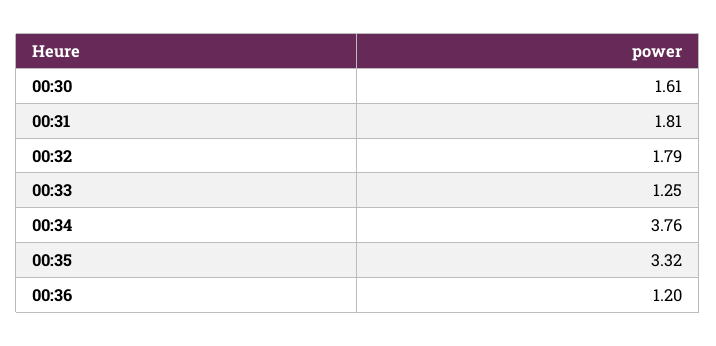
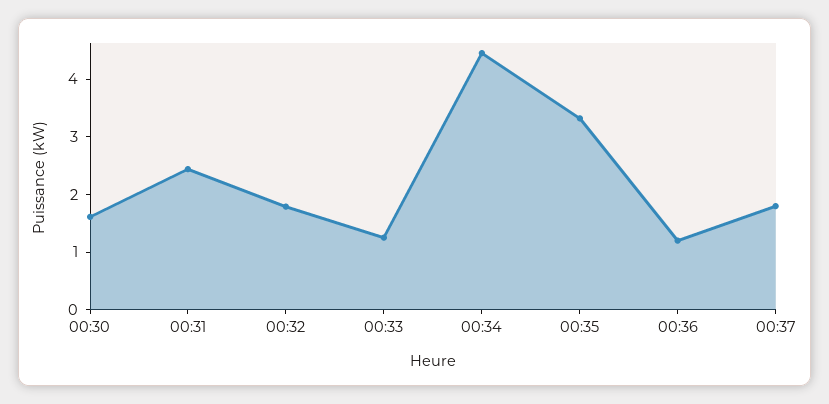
00:31: 1.81 -> 2.4
00:34: 3.76 -> 4.4
00:37: none -> 1.8

